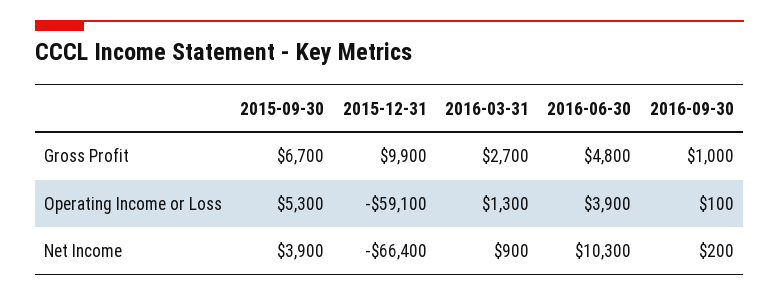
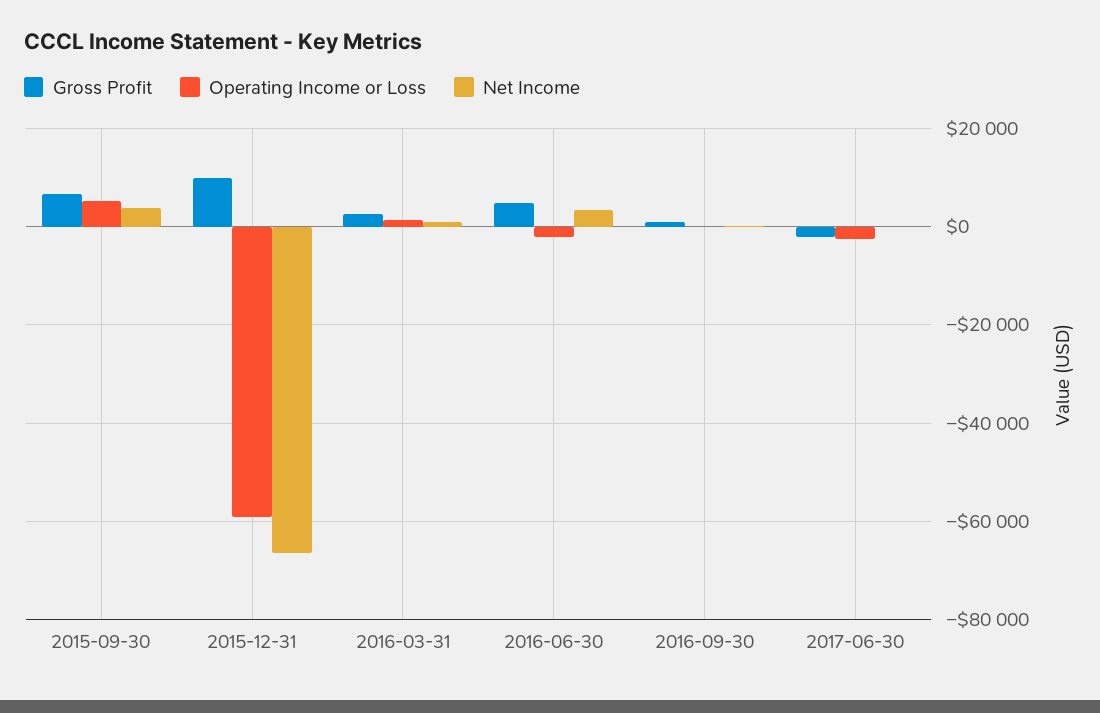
Operating Income or Loss, 2016-06-30: 3900 -> -2000
Net Income, 2016-06-30: 10300 -> 4000
Gross Profit, 2017-06-30: none -> -2000
Operating Income or Loss, 2017-06-30: none -> -2000
Net Income, 2017-06-30: none -> 0

